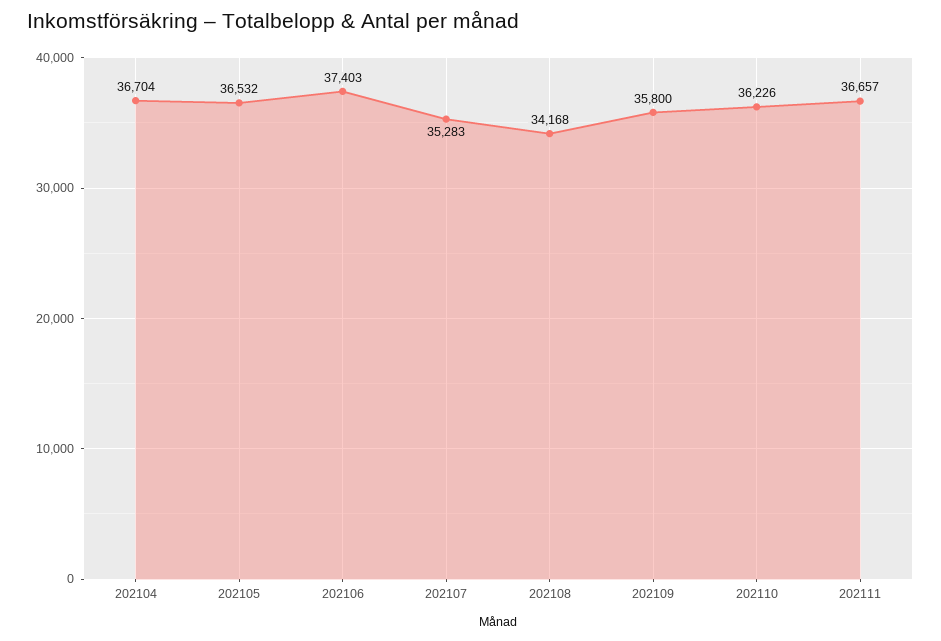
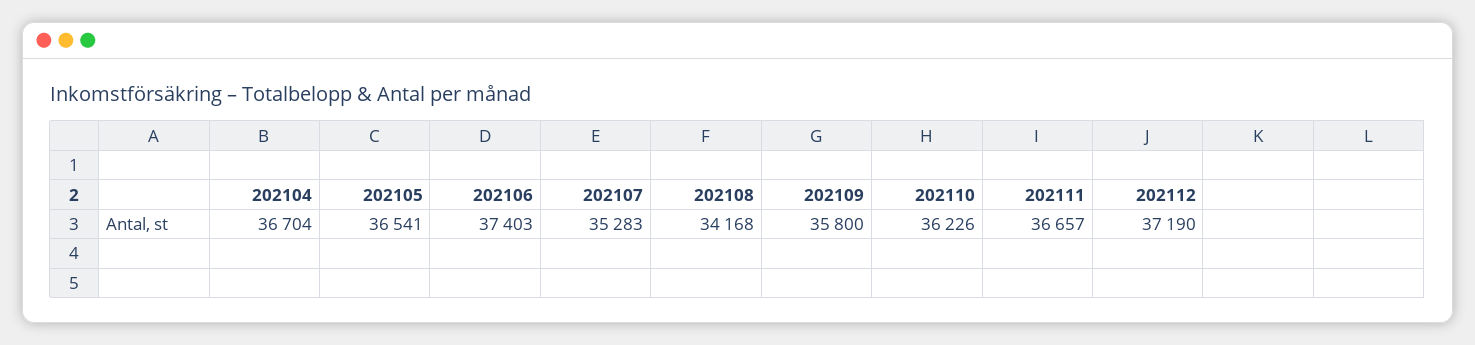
202105: 36532 -> 36541
202112: none -> 37190

